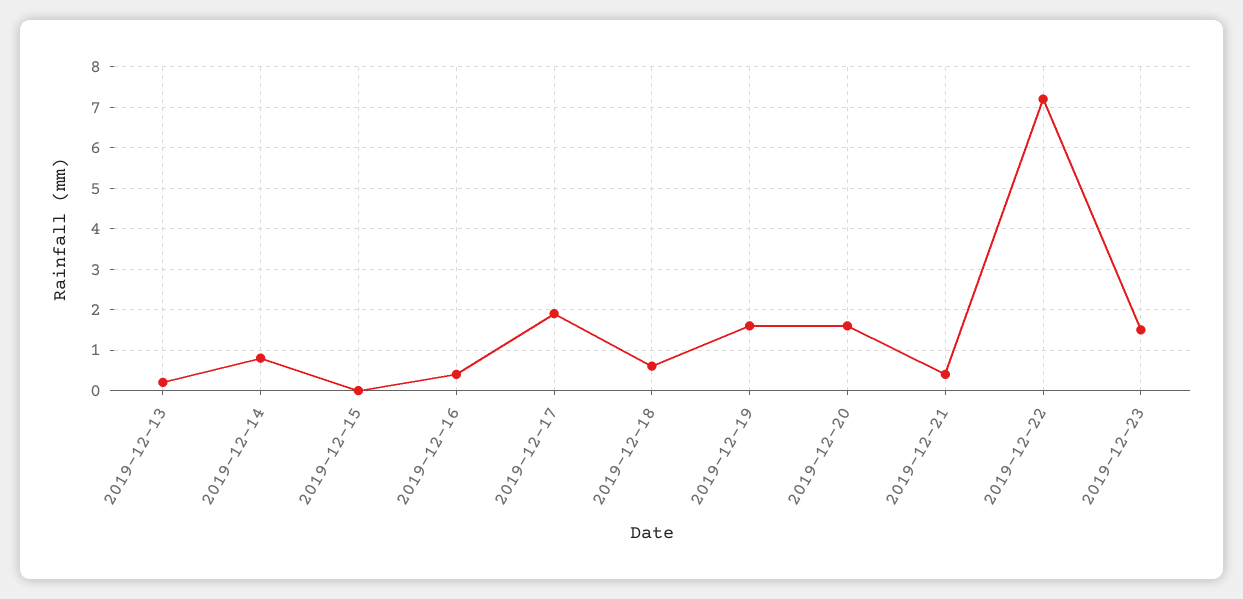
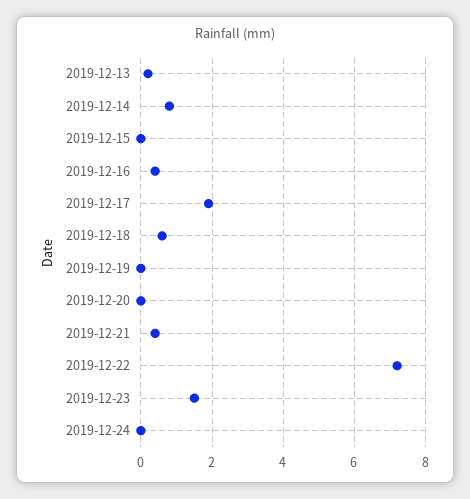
2019-12-19: 1.5 -> 0
2019-12-20: 1.5 -> 0
2019-12-24: none -> 0

